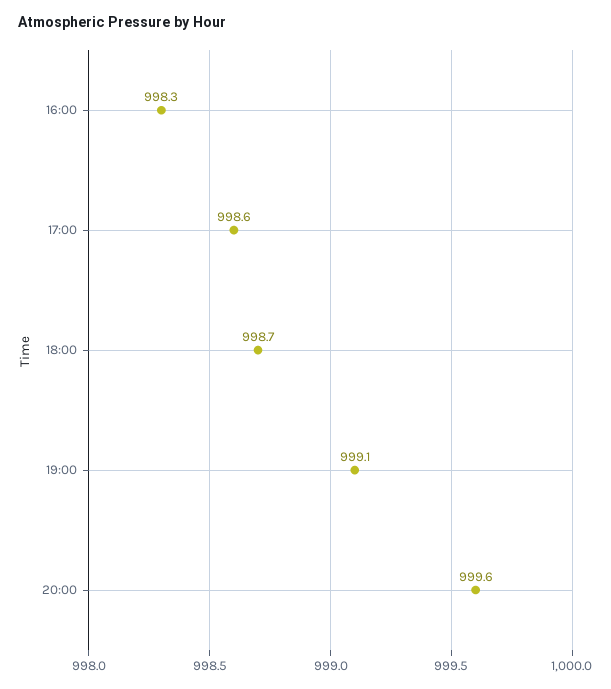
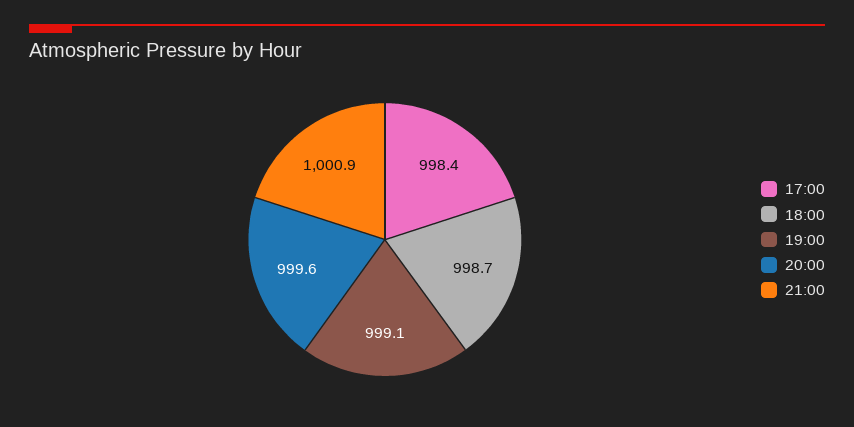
16:00: 998.3 -> none
17:00: 998.6 -> 998.4
21:00: none -> 1000.9

